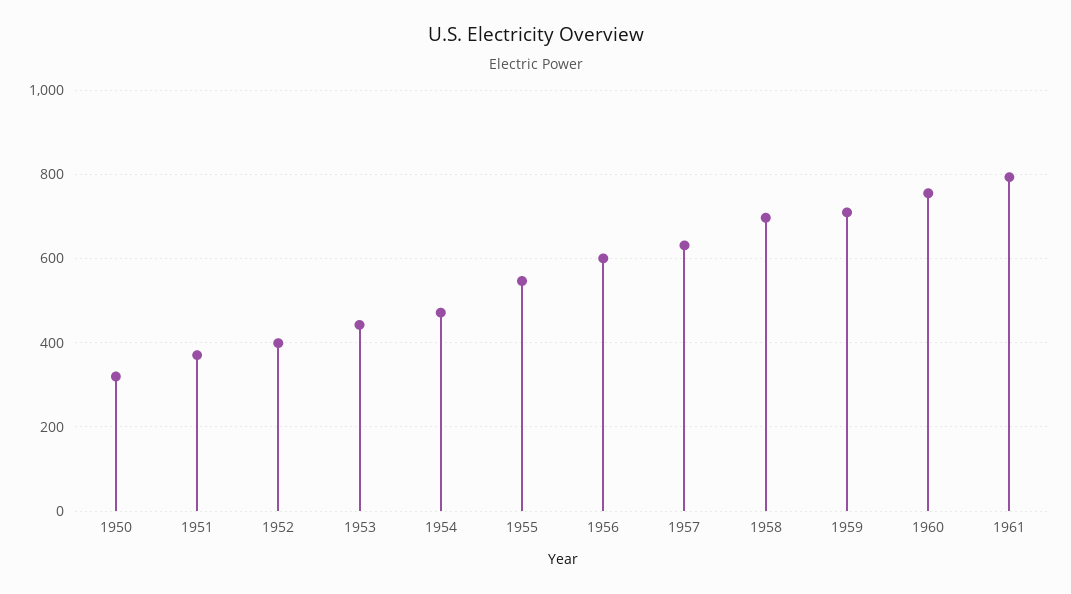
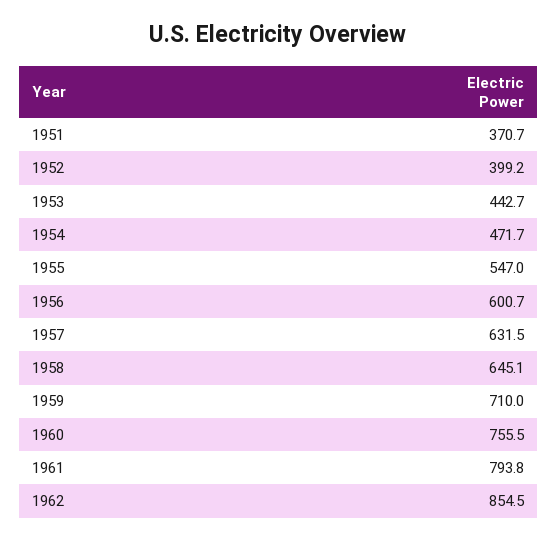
1950: 320 -> none
1958: 700 -> 645.1
1962: none -> 854.5

